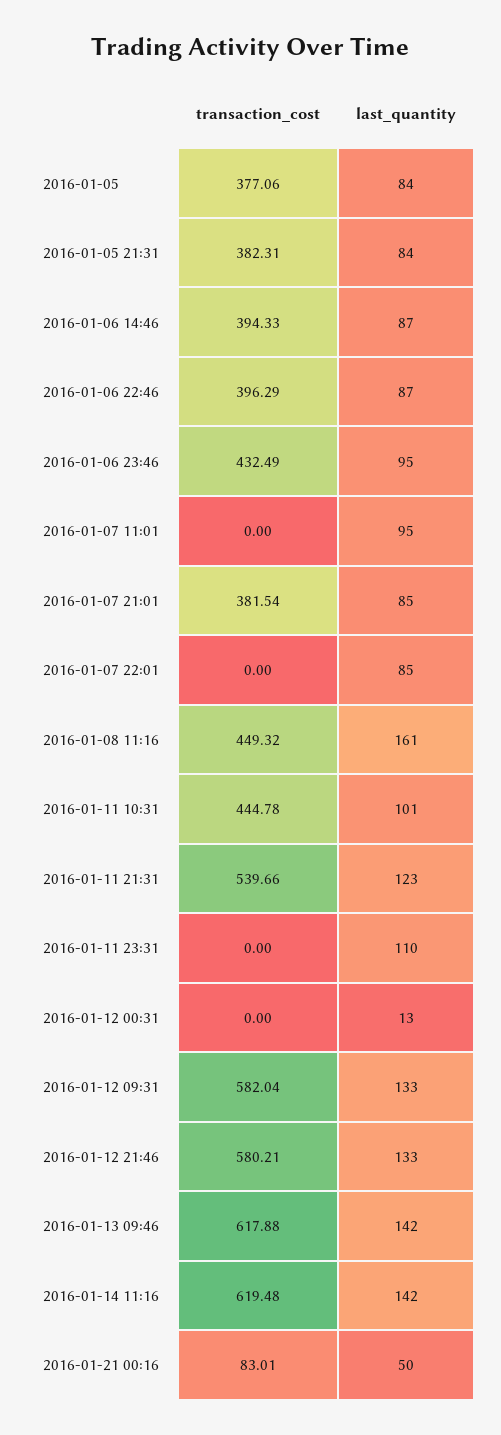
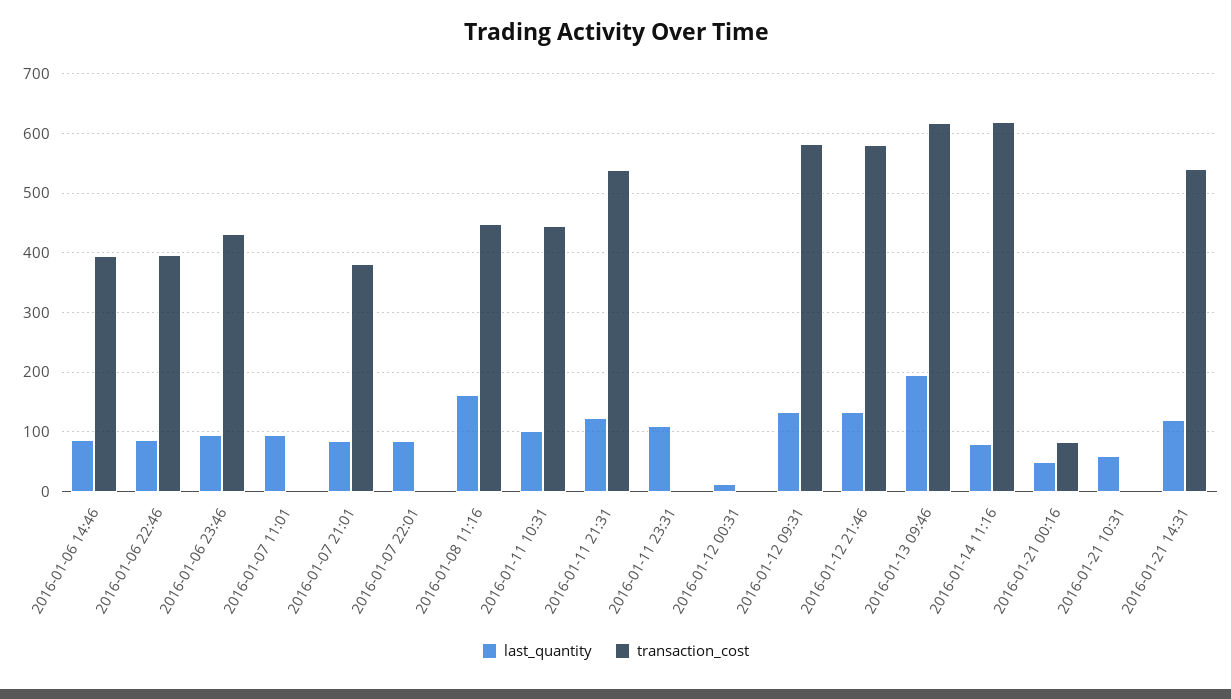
transaction_cost, 2016-01-05: 377.06 -> none
last_quantity, 2016-01-05: 84 -> none
transaction_cost, 2016-01-05 21:31: 382.31 -> none
last_quantity, 2016-01-05 21:31: 84 -> none
last_quantity, 2016-01-13 09:46: 142 -> 200
last_quantity, 2016-01-14 11:16: 142 -> 80
last_quantity, 2016-01-21 10:31: none -> 60
transaction_cost, 2016-01-21 10:31: none -> 0
last_quantity, 2016-01-21 14:31: none -> 120
transaction_cost, 2016-01-21 14:31: none -> 540

